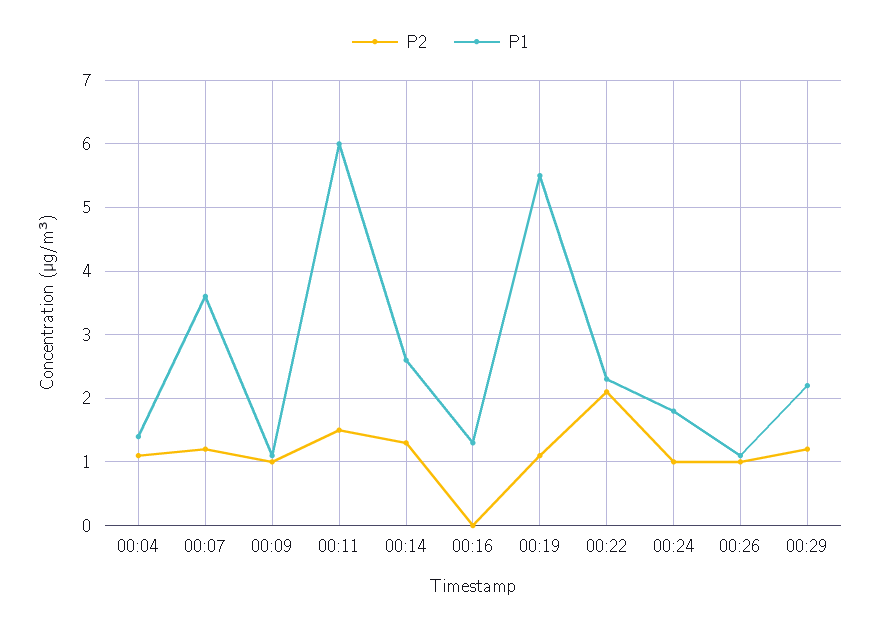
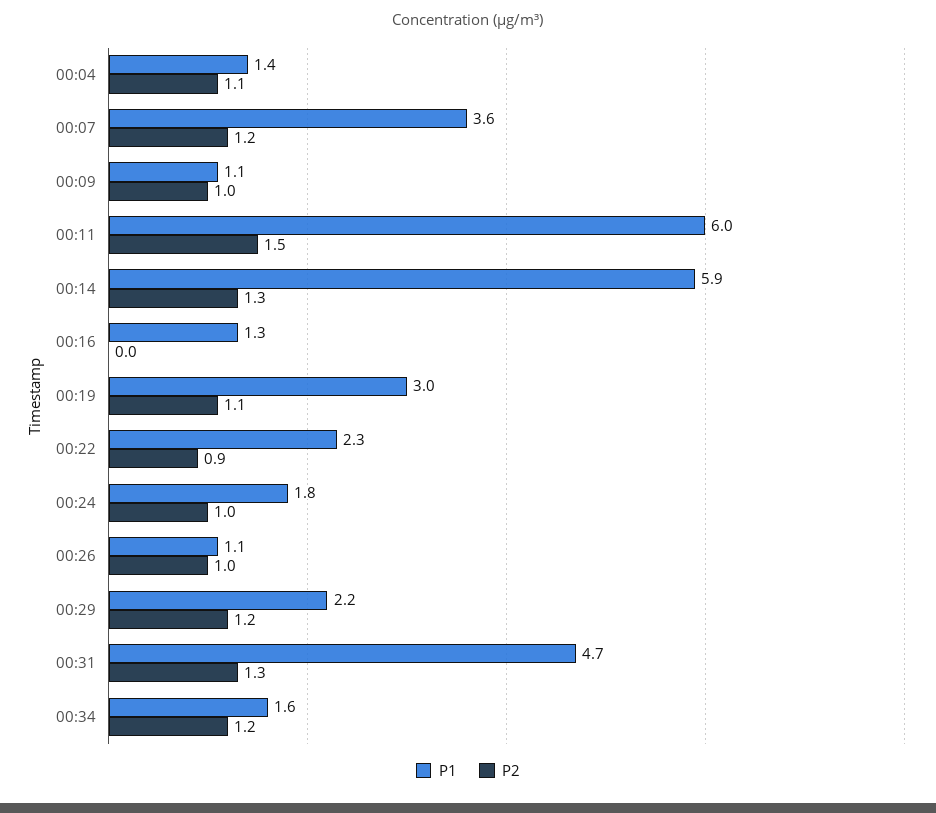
P1, 00:14: 2.6 -> 5.9
P1, 00:19: 5.5 -> 3
P2, 00:22: 2.1 -> 0.9
P1, 00:31: none -> 4.7
P2, 00:31: none -> 1.3
P1, 00:34: none -> 1.6
P2, 00:34: none -> 1.2

